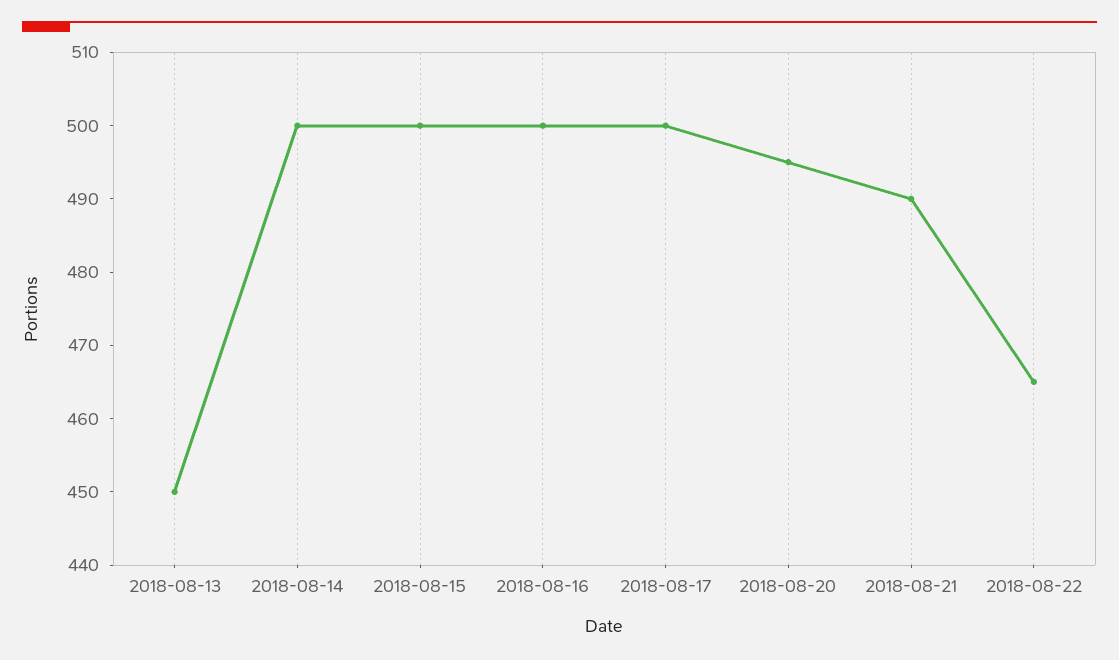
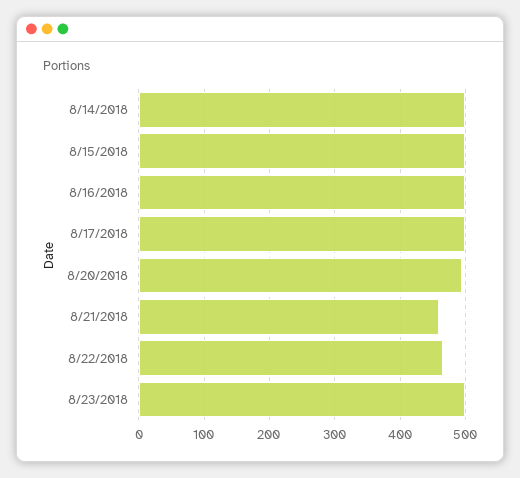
2018-08-13: 450 -> none
2018-08-21: 490 -> 460
8/23/2018: none -> 500

